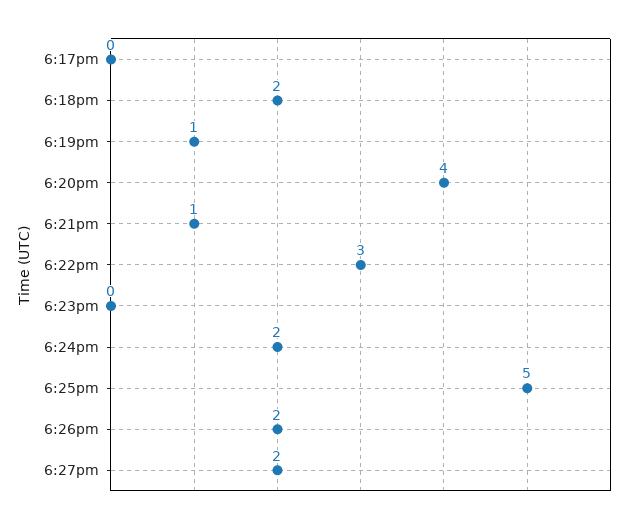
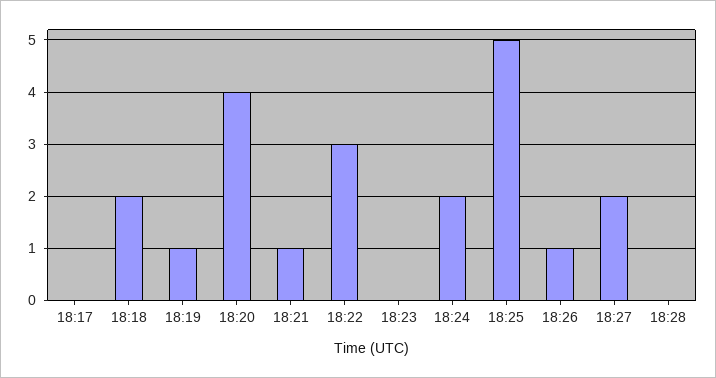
6:26pm: 2 -> 1
18:28: none -> 0

